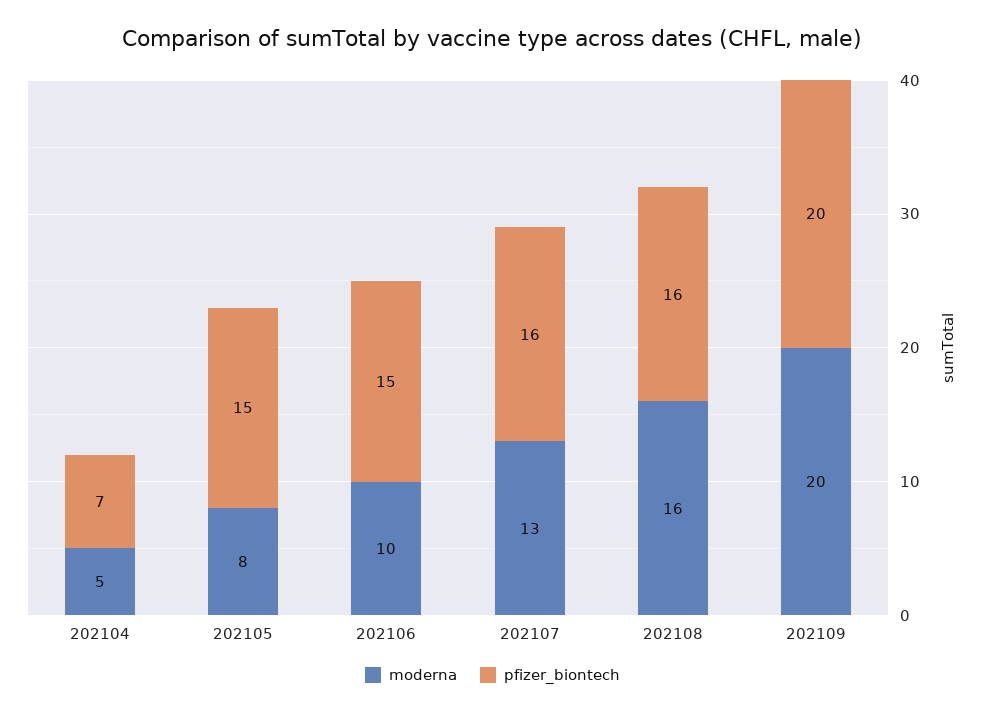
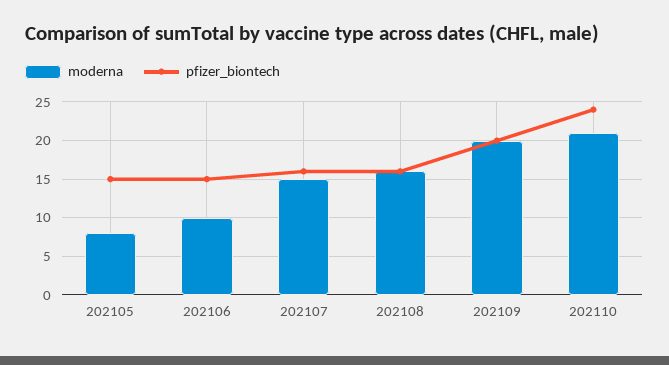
moderna, 202104: 5 -> none
pfizer_biontech, 202104: 7 -> none
moderna, 202107: 13 -> 15
moderna, 202110: none -> 21
pfizer_biontech, 202110: none -> 24

